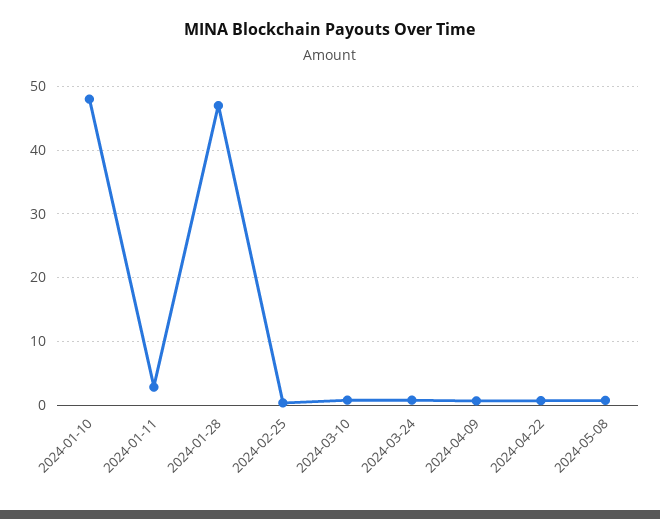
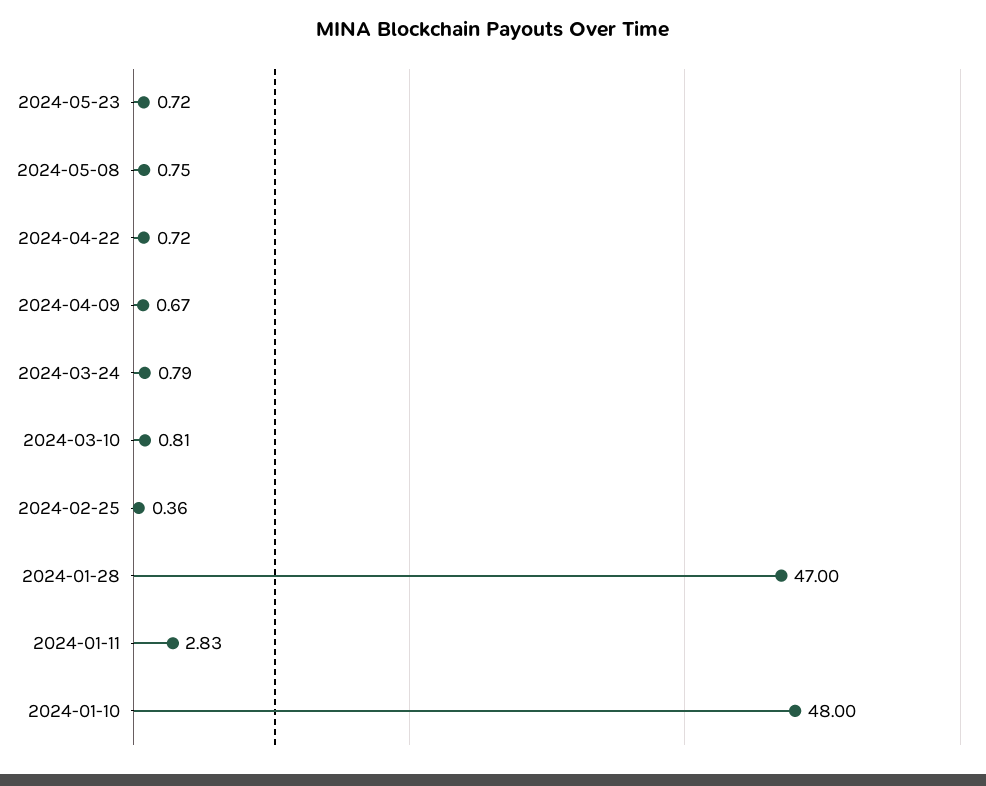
2024-05-23: none -> 0.72

